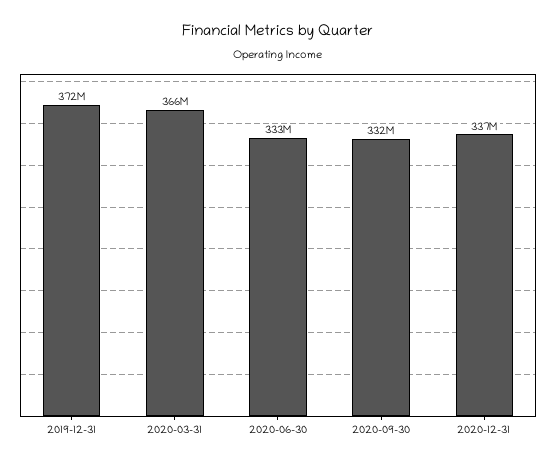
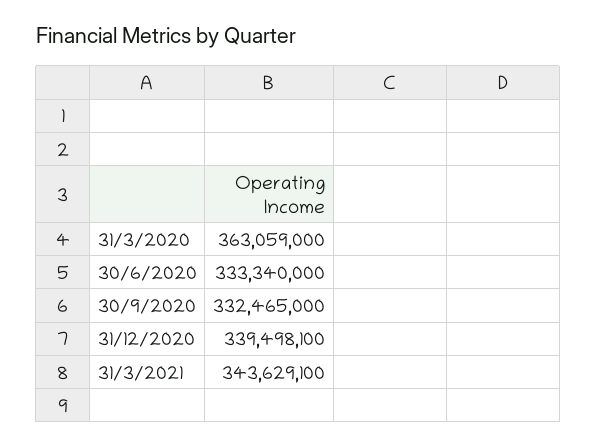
2019-12-31: 372000000 -> none
2020-03-31: 366000000 -> 363059000
2020-12-31: 337000000 -> 339498100
31/3/2021: none -> 343629100

